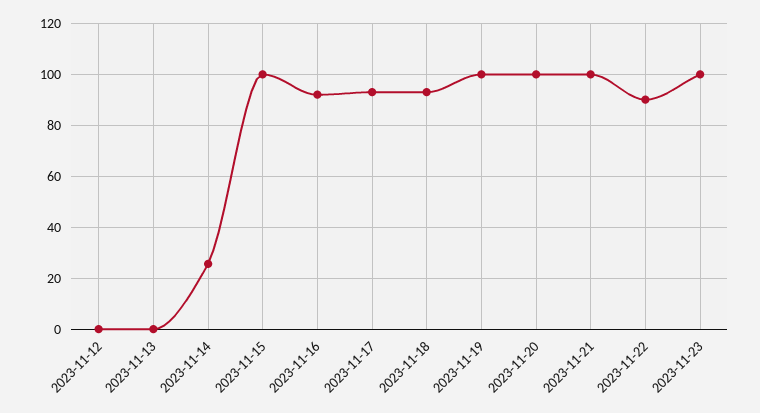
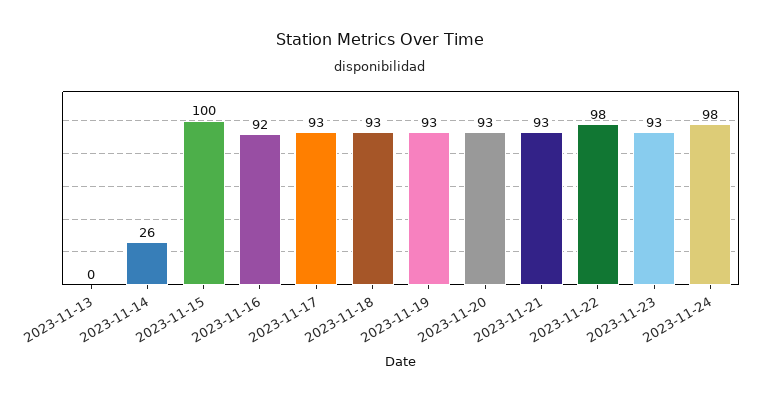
2023-11-12: 0 -> none
2023-11-19: 100 -> 93
2023-11-20: 100 -> 93
2023-11-21: 100 -> 93
2023-11-22: 90 -> 98
2023-11-23: 100 -> 93
2023-11-24: none -> 98

